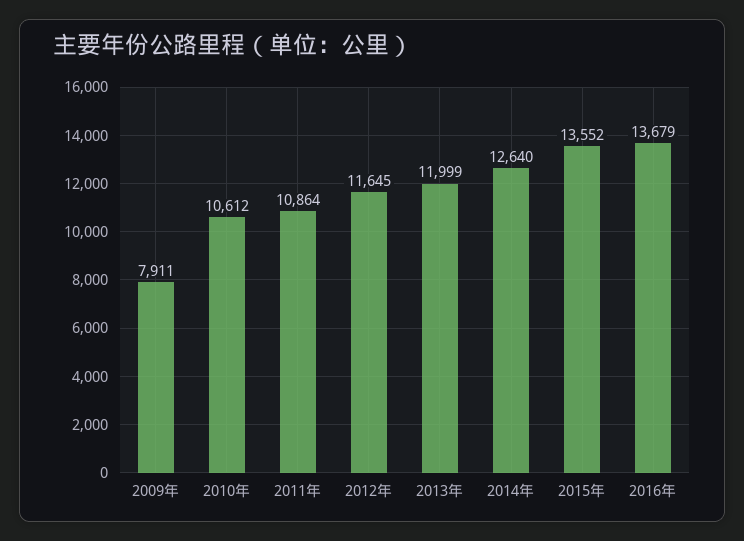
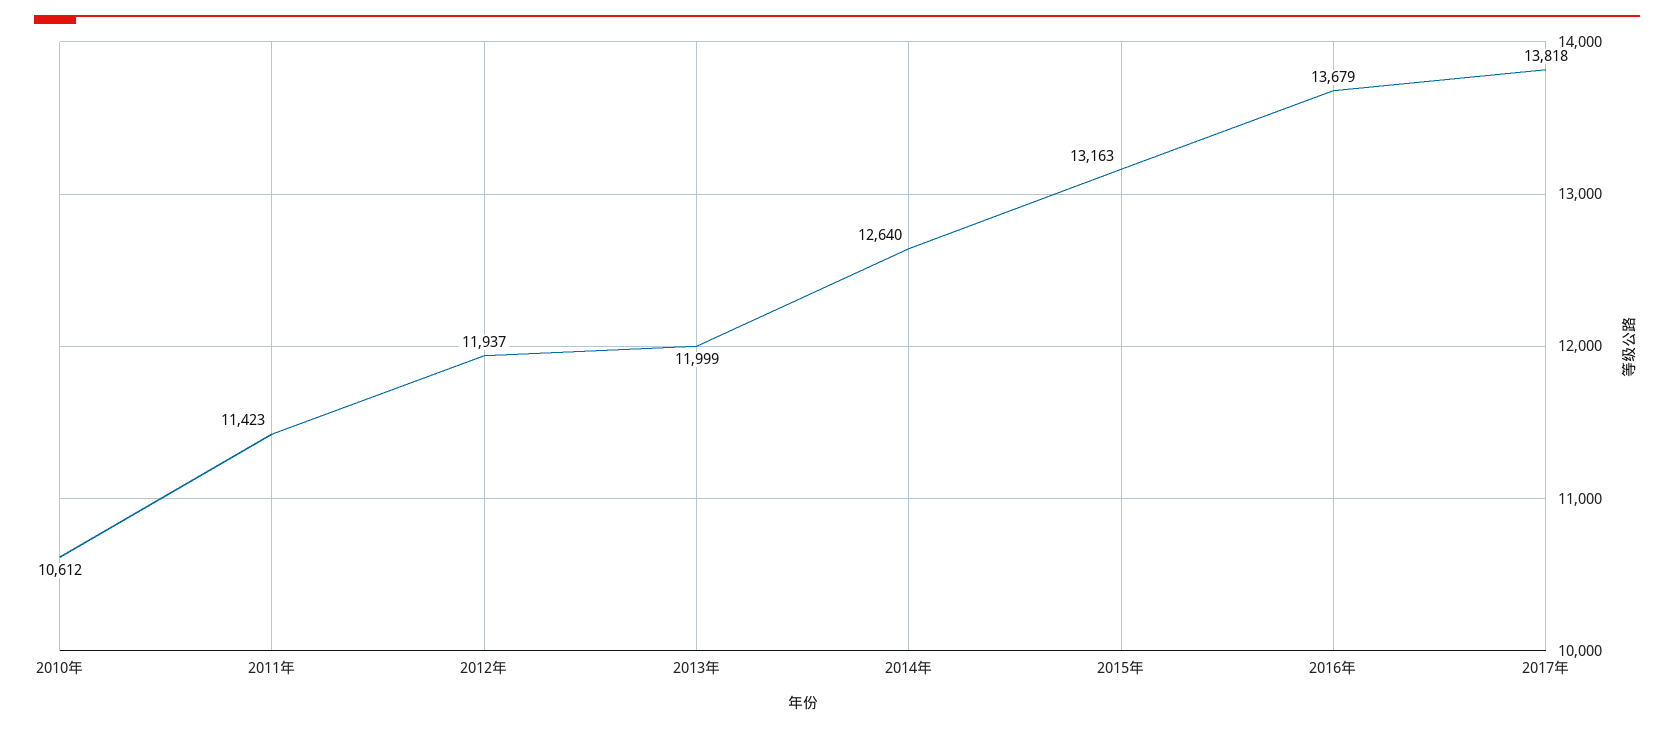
2009年: 7911 -> none
2011年: 10864 -> 11423
2012年: 11645 -> 11937
2015年: 13552 -> 13163
2017年: none -> 13818

